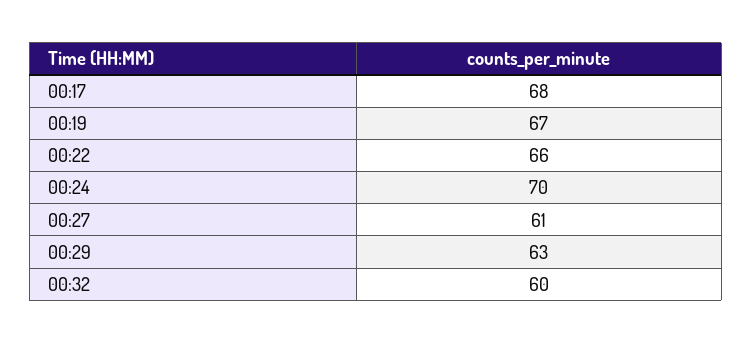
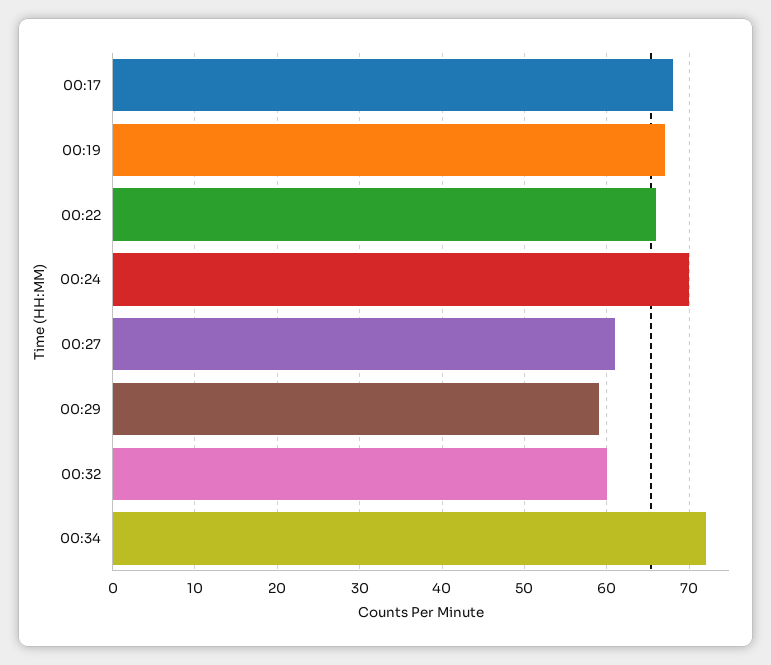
00:29: 63 -> 59
00:34: none -> 72

